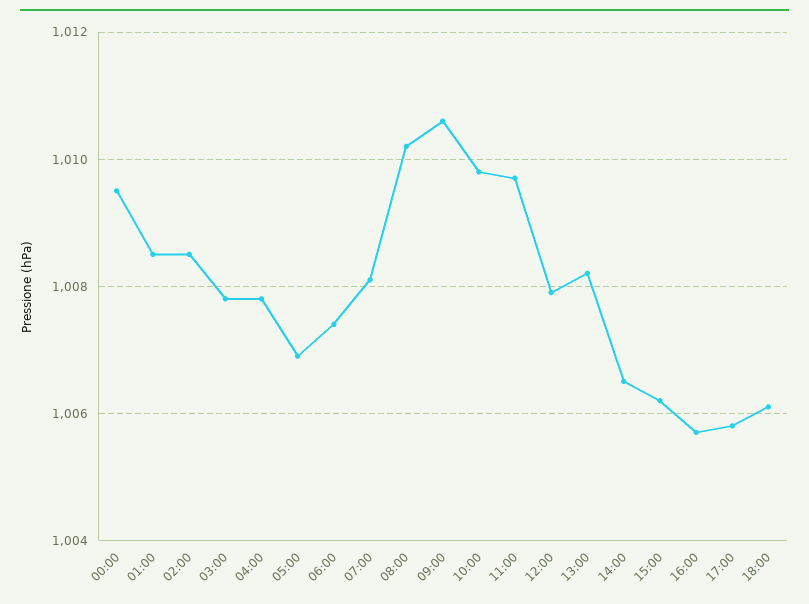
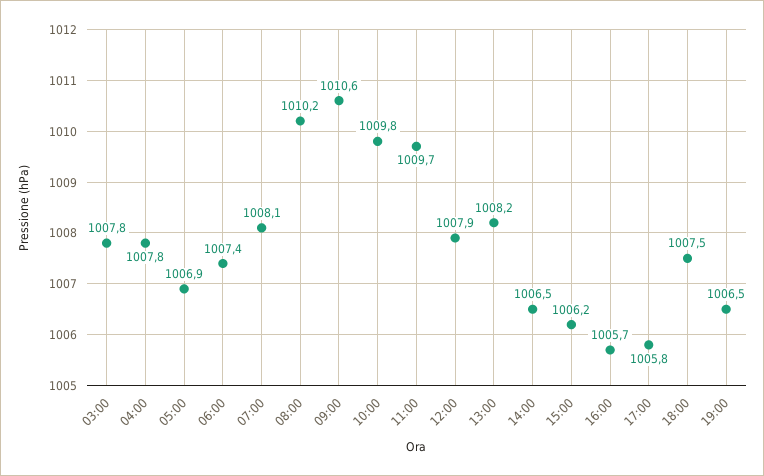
00:00: 1009.5 -> none
01:00: 1008.5 -> none
02:00: 1008.5 -> none
18:00: 1006 -> 1007.5
19:00: none -> 1006.5

